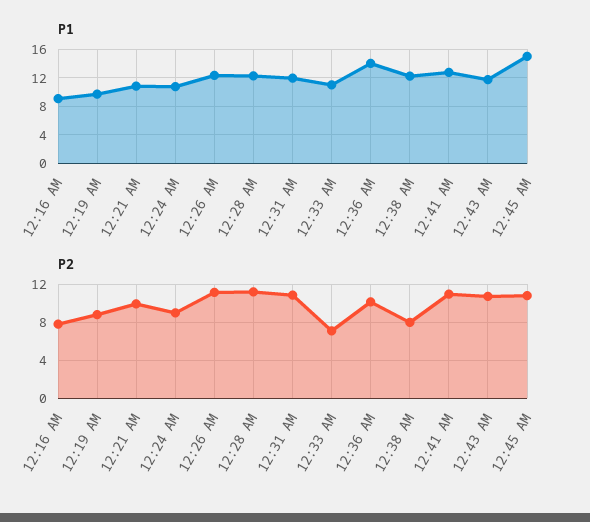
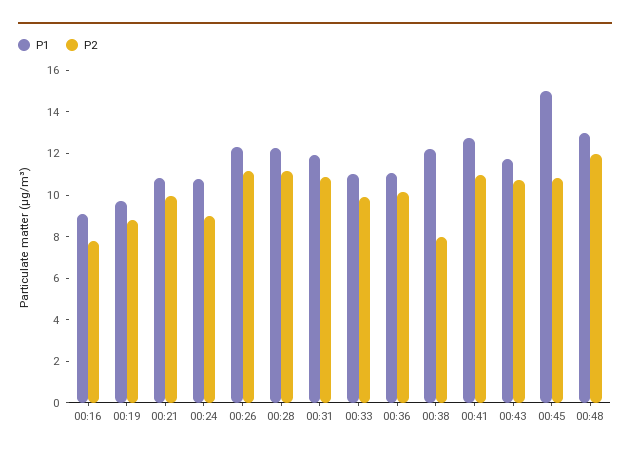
P1, 12:36 AM: 14 -> 11
P2, 12:33 AM: 7 -> 10
P1, 00:48: none -> 13
P2, 00:48: none -> 12

